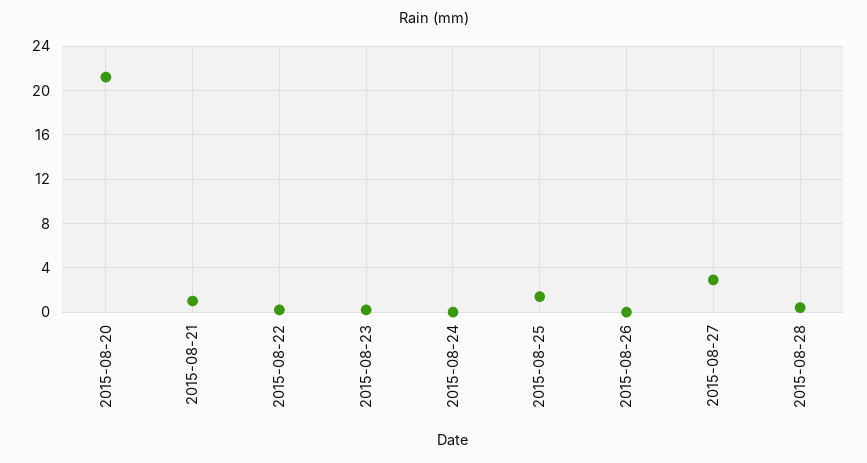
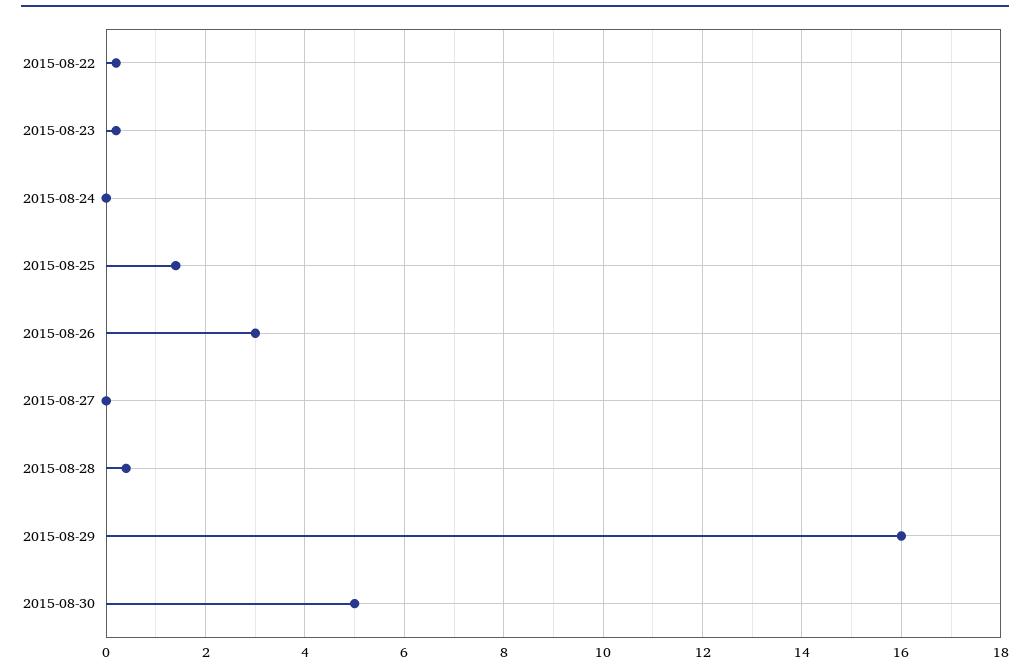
2015-08-20: 21 -> none
2015-08-21: 1 -> none
2015-08-26: 0 -> 3
2015-08-27: 3 -> 0
2015-08-29: none -> 16
2015-08-30: none -> 5

